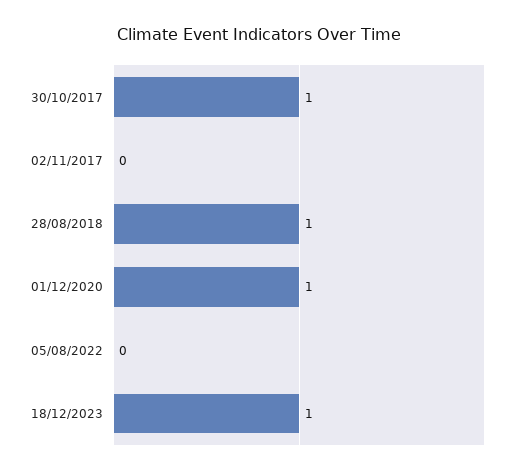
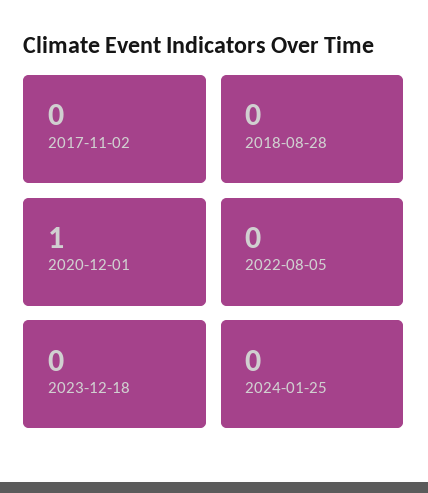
30/10/2017: 1 -> none
28/08/2018: 1 -> 0
18/12/2023: 1 -> 0
2024-01-25: none -> 0

